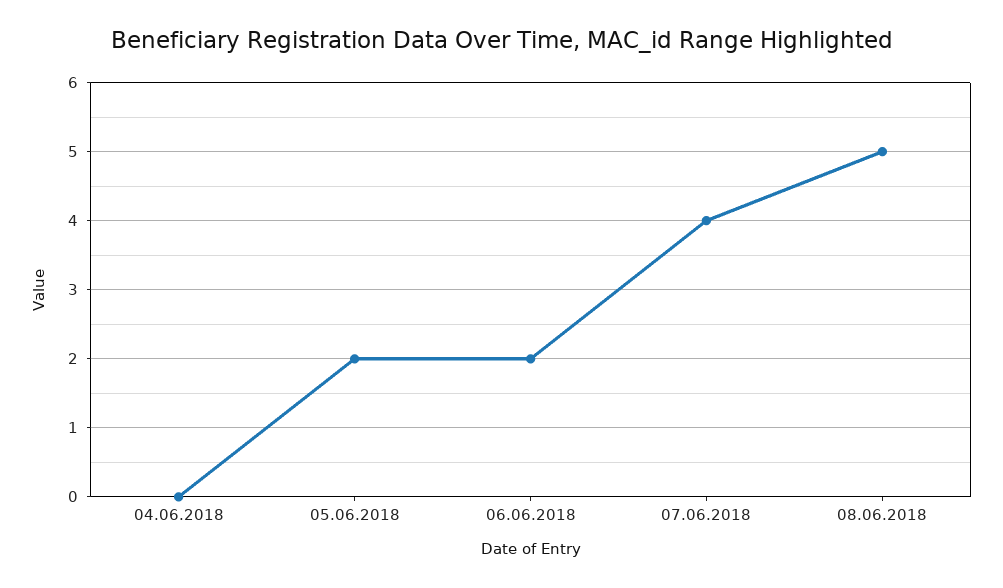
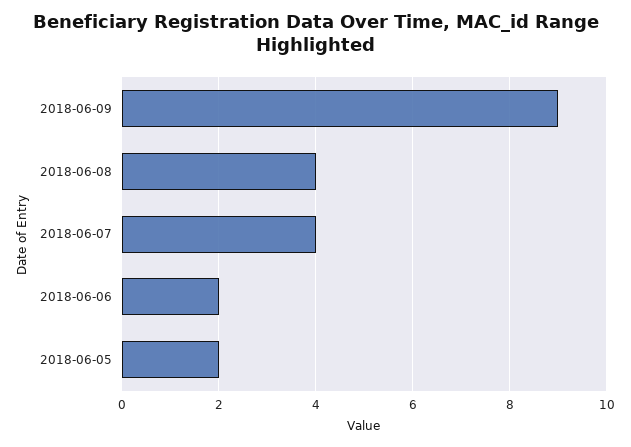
04.06.2018: 0 -> none
08.06.2018: 5 -> 4
2018-06-09: none -> 9

